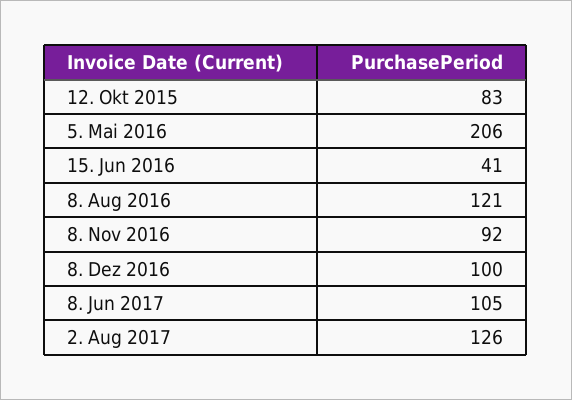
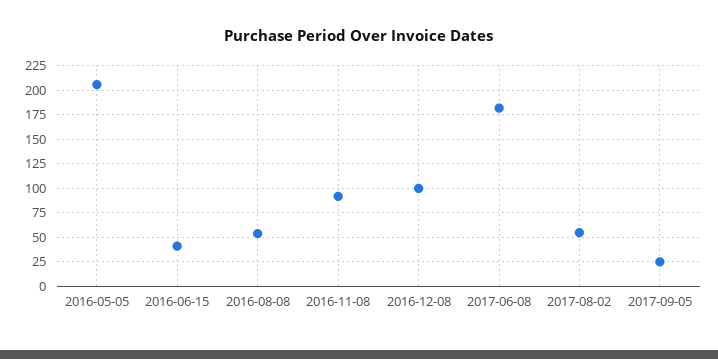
12. Okt 2015: 83 -> none
8. Aug 2016: 121 -> 50
8. Jun 2017: 105 -> 175
2. Aug 2017: 126 -> 50
2017-09-05: none -> 25

